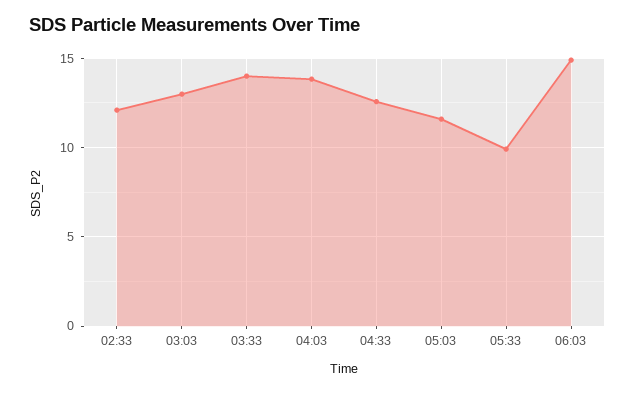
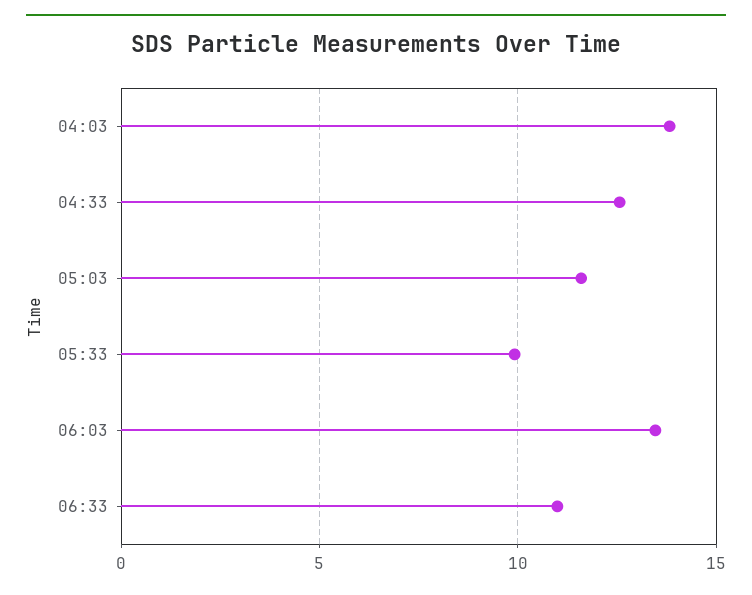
02:33: 12 -> none
03:03: 13 -> none
03:33: 14 -> none
06:03: 15 -> 13.5
06:33: none -> 11

